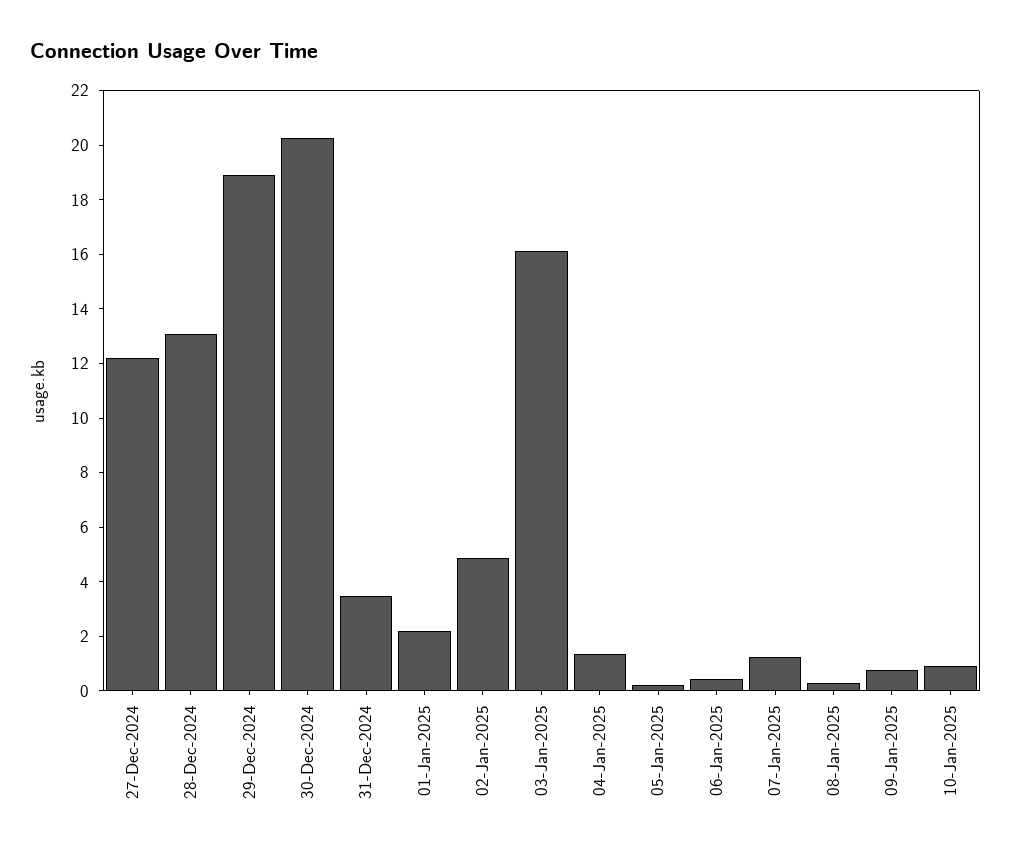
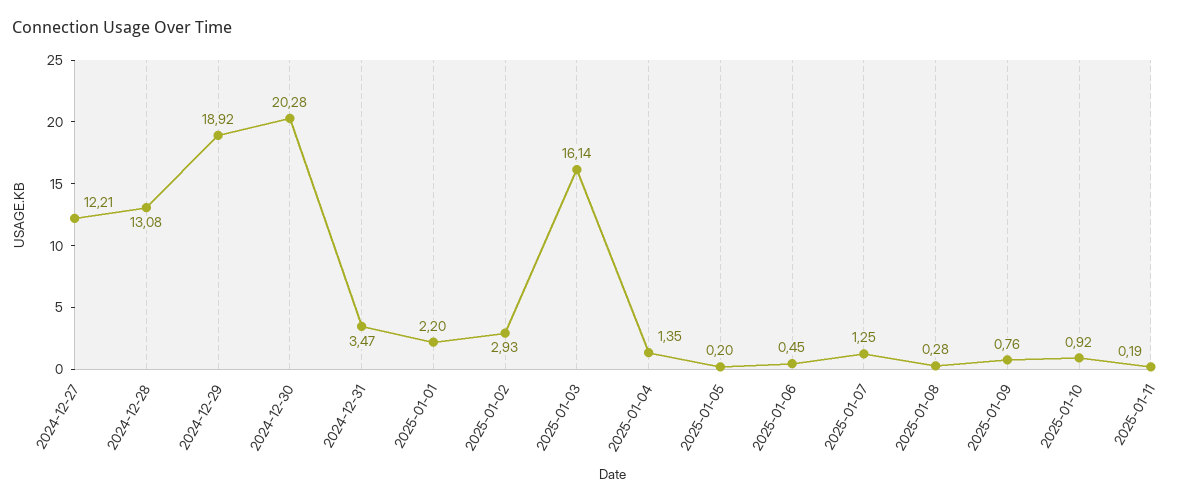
02-Jan-2025: 5 -> 2.93
2025-01-11: none -> 0.19

